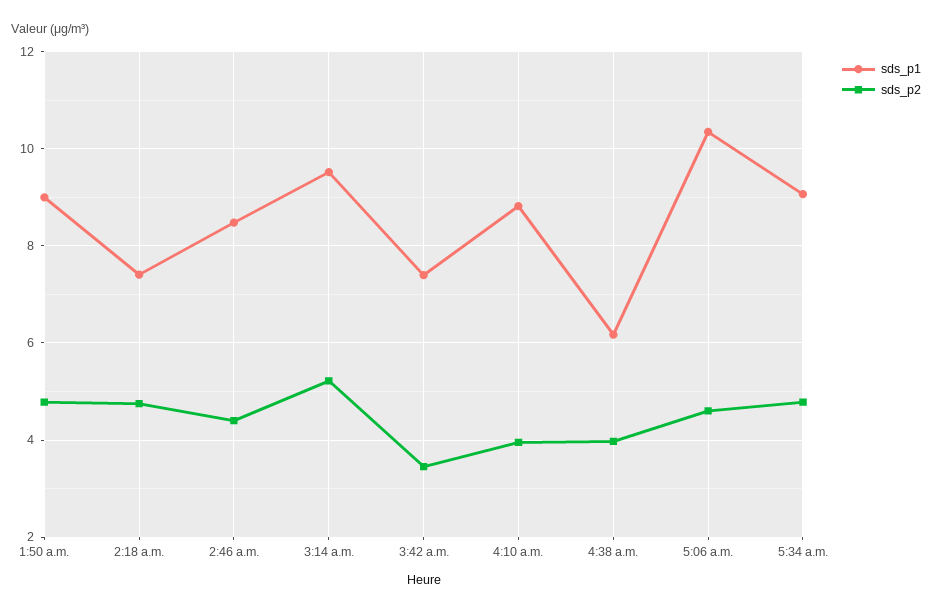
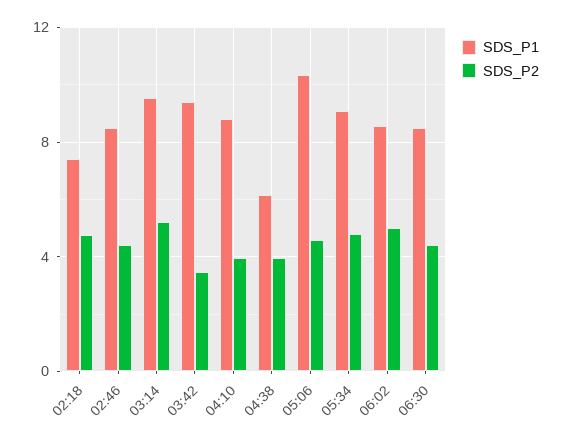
sds_p1, 1:50 a.m.: 9 -> none
sds_p2, 1:50 a.m.: 4.8 -> none
sds_p1, 3:42 a.m.: 7.4 -> 9.5
sds_p1, 06:02: none -> 8.5
sds_p2, 06:02: none -> 5
sds_p1, 06:30: none -> 8.5
sds_p2, 06:30: none -> 4.5

